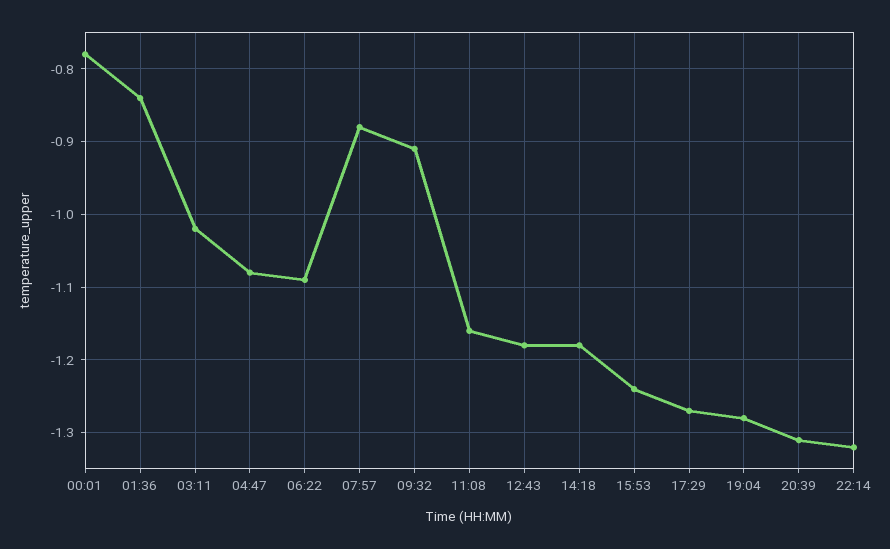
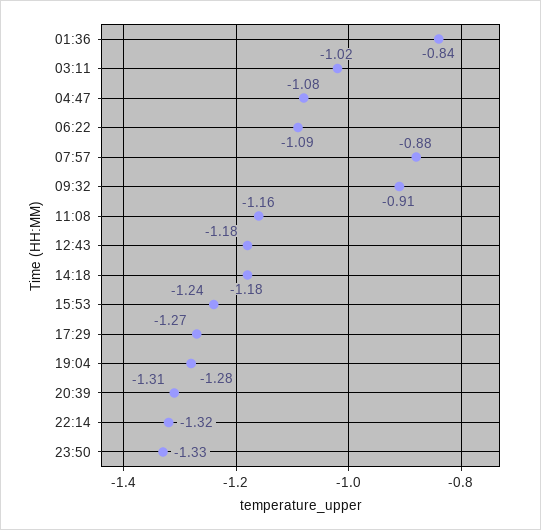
00:01: -0.78 -> none
23:50: none -> -1.33

